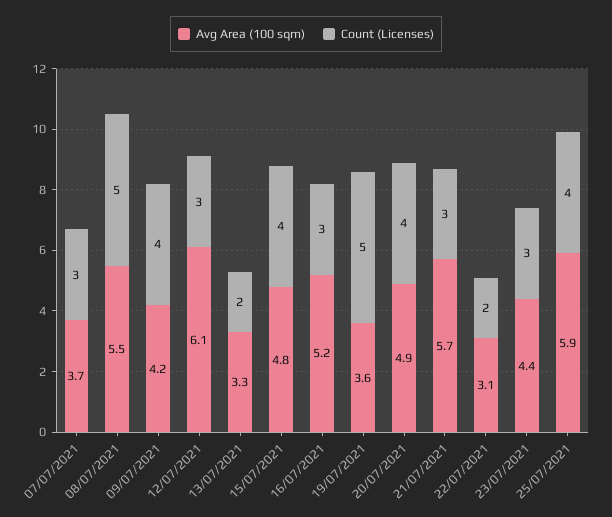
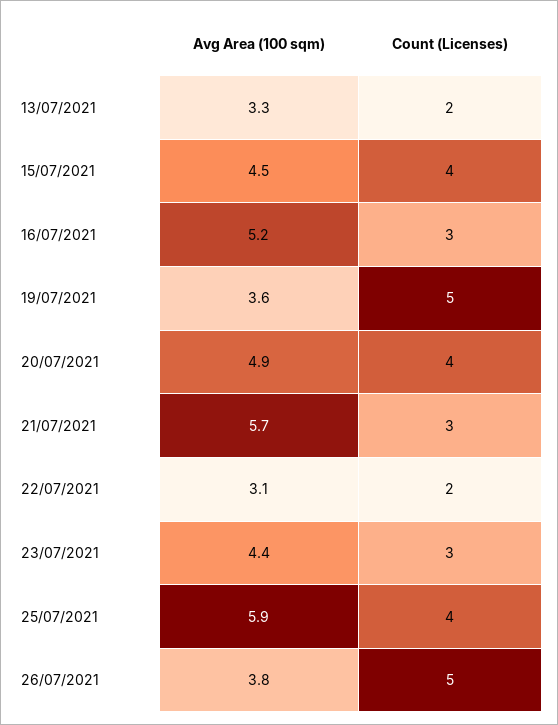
Avg Area (100 sqm), 07/07/2021: 3.7 -> none
Count (Licenses), 07/07/2021: 3 -> none
Avg Area (100 sqm), 08/07/2021: 5.5 -> none
Count (Licenses), 08/07/2021: 5 -> none
Avg Area (100 sqm), 09/07/2021: 4.2 -> none
Count (Licenses), 09/07/2021: 4 -> none
Avg Area (100 sqm), 12/07/2021: 6.1 -> none
Count (Licenses), 12/07/2021: 3 -> none
Avg Area (100 sqm), 15/07/2021: 4.8 -> 4.5
Avg Area (100 sqm), 26/07/2021: none -> 3.8
Count (Licenses), 26/07/2021: none -> 5

